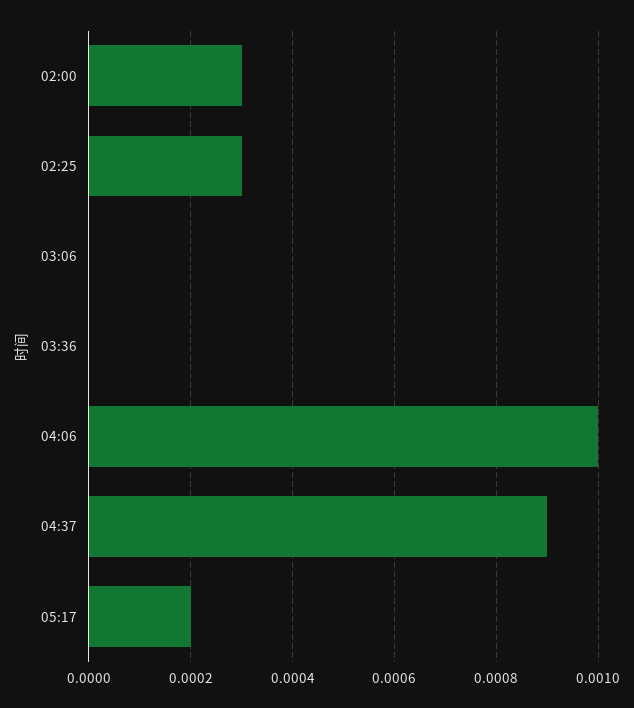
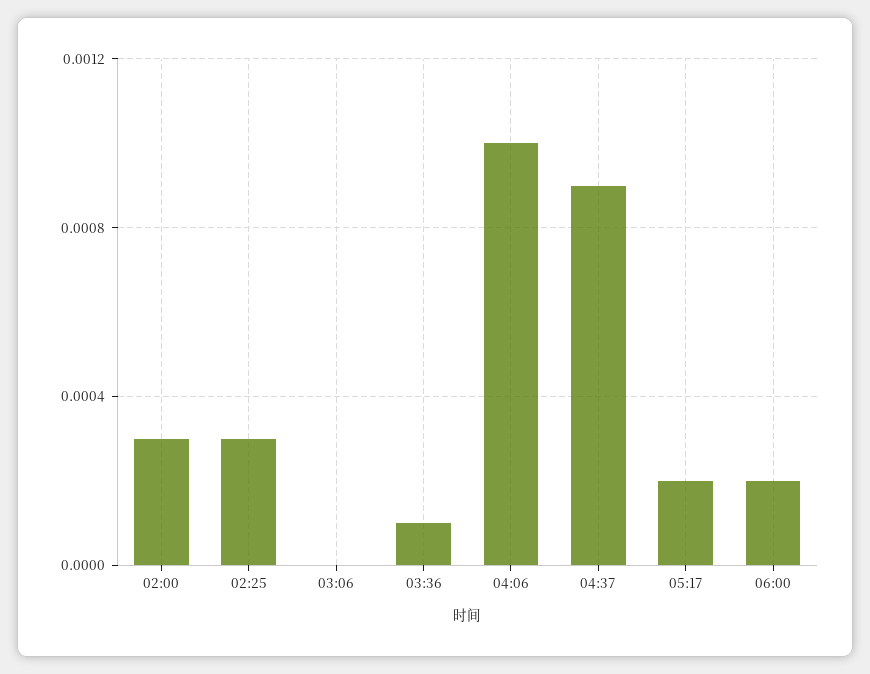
03:36: 0 -> 0.0001
06:00: none -> 0.0002

